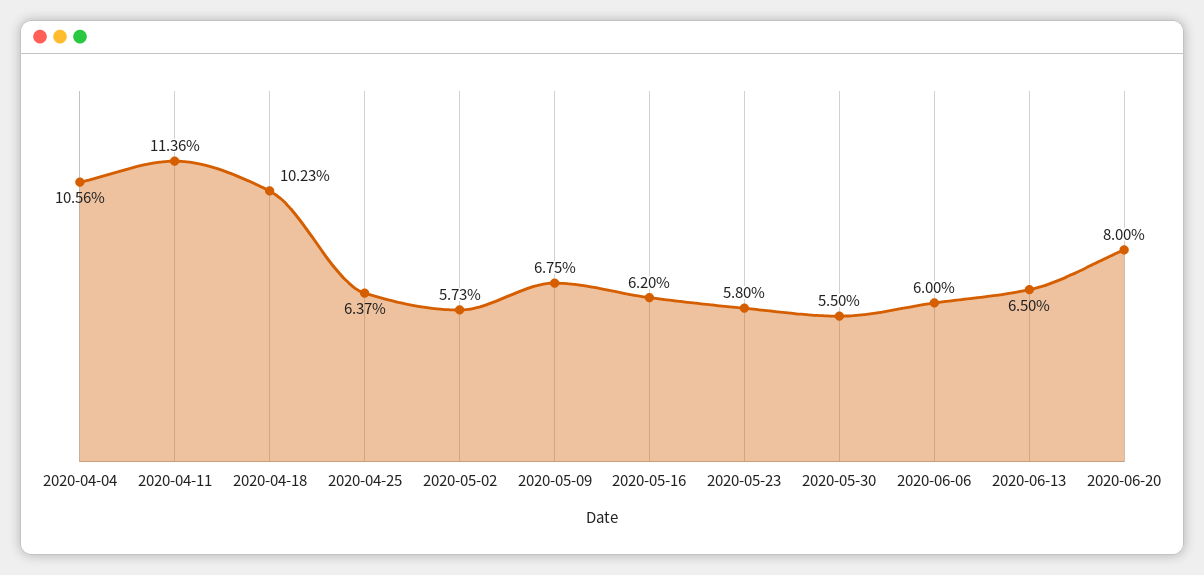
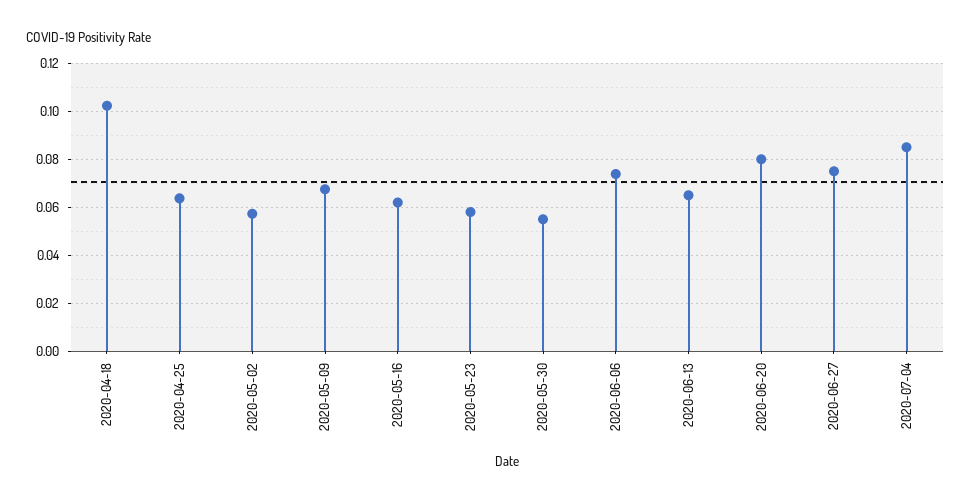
2020-04-04: 0.1056 -> none
2020-04-11: 0.1136 -> none
2020-06-06: 0.06 -> 0.075
2020-06-27: none -> 0.075
2020-07-04: none -> 0.085

